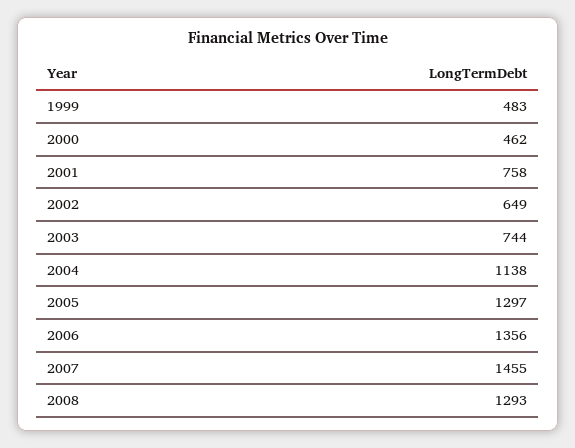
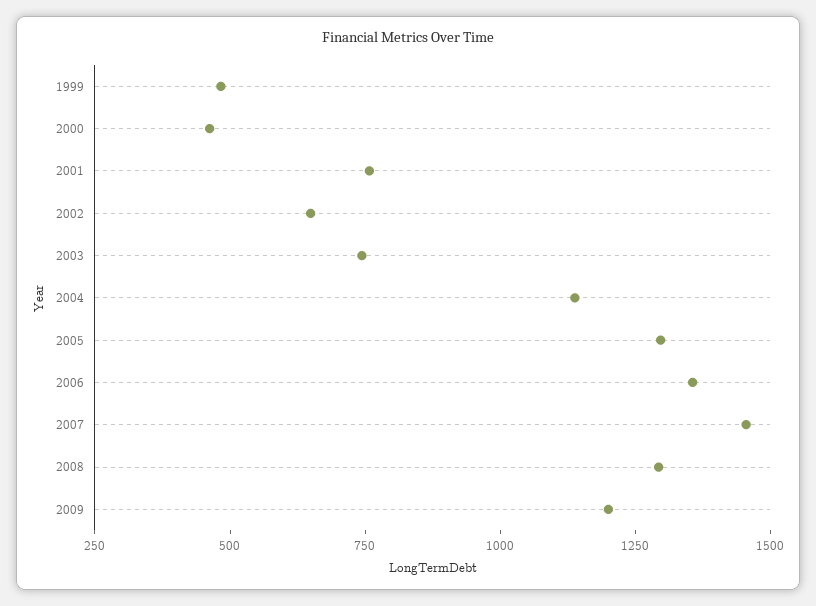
2009: none -> 1200

